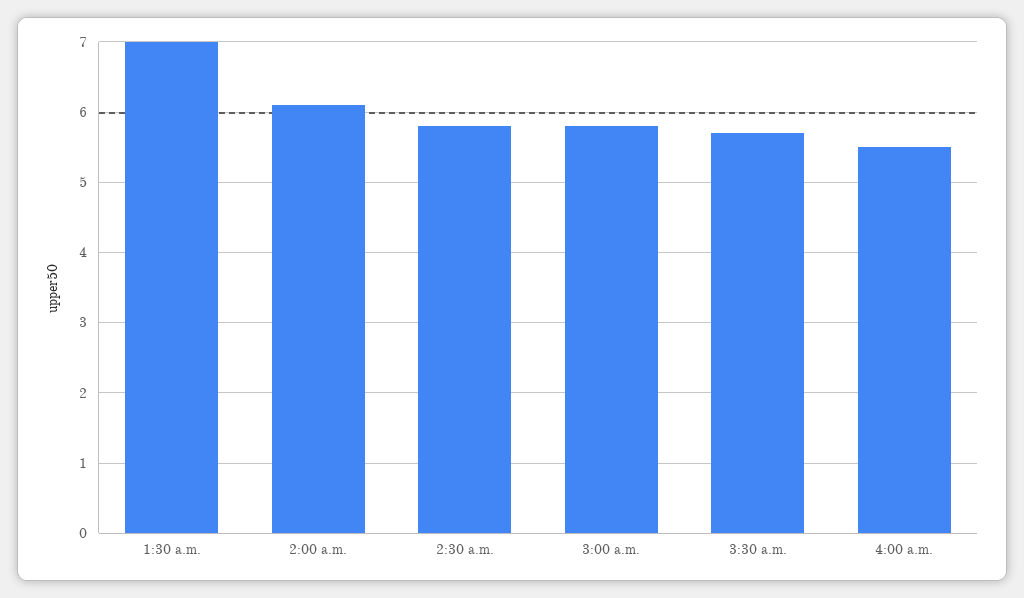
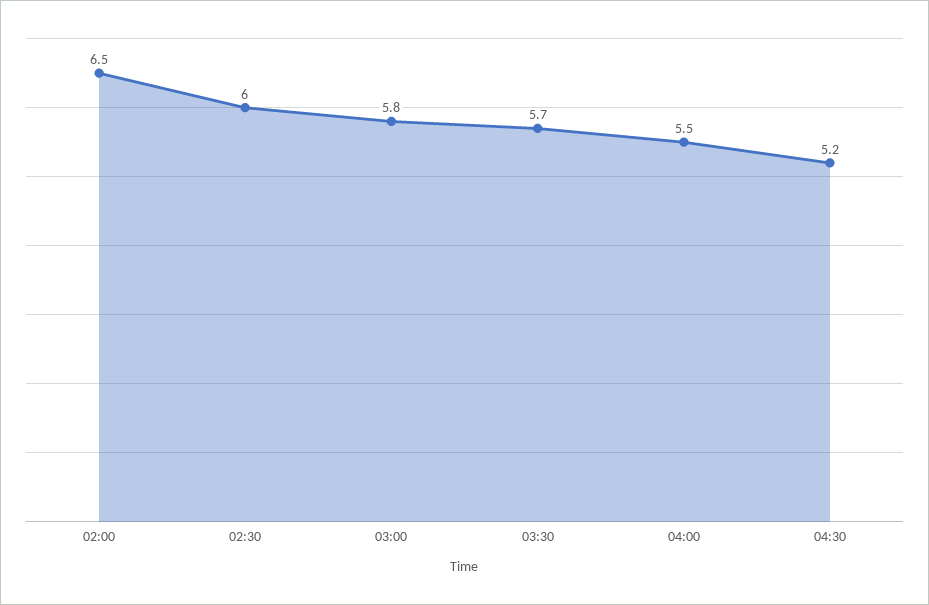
1:30 a.m.: 7 -> none
2:00 a.m.: 6.1 -> 6.5
2:30 a.m.: 5.8 -> 6
04:30: none -> 5.2

